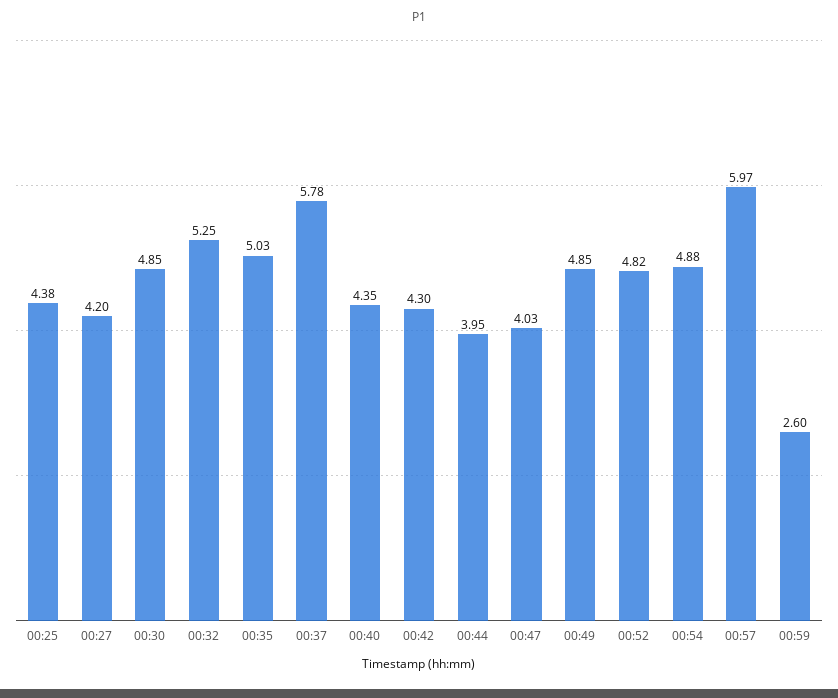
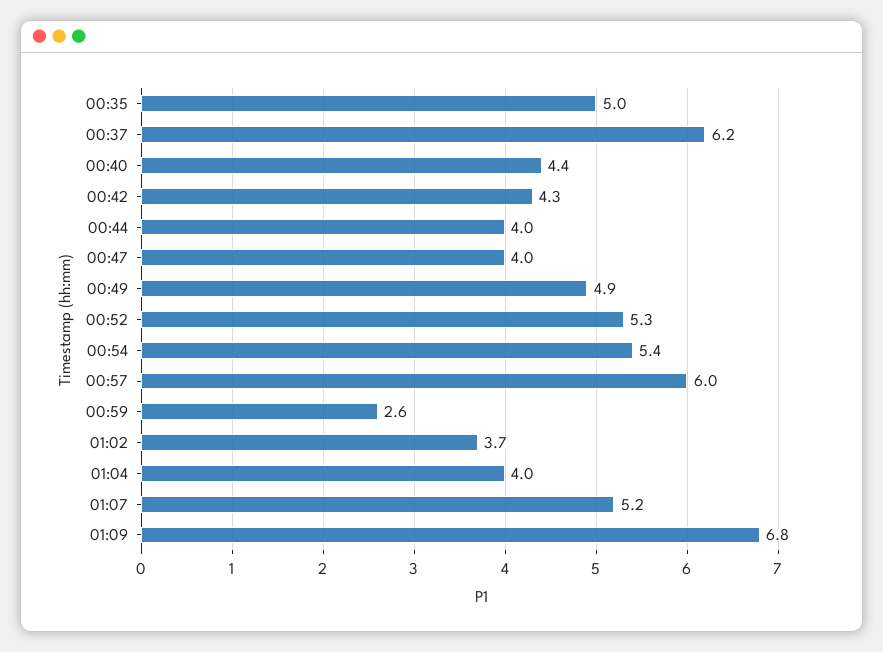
00:25: 4.38 -> none
00:27: 4.2 -> none
00:30: 4.85 -> none
00:32: 5.25 -> none
00:37: 5.78 -> 6.2
00:52: 4.82 -> 5.3
00:54: 4.88 -> 5.4
01:02: none -> 3.7
01:04: none -> 4
01:07: none -> 5.2
01:09: none -> 6.8

